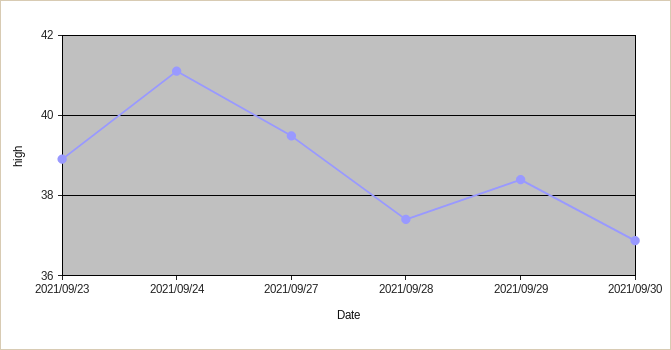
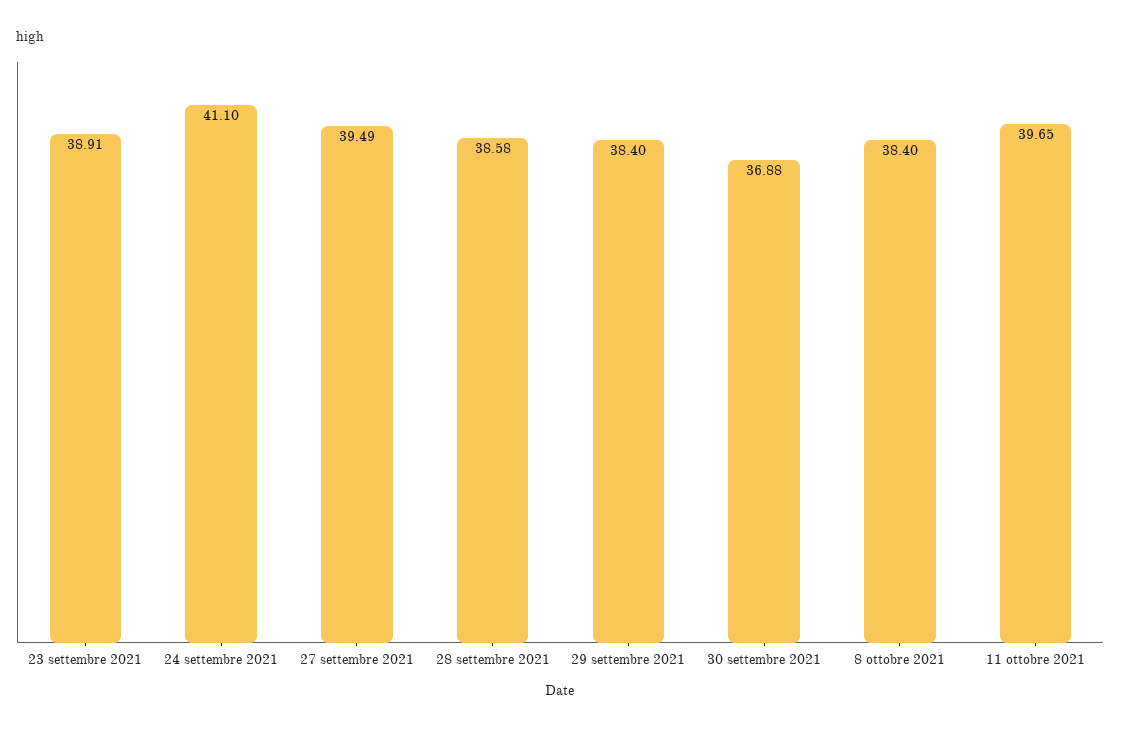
2021/09/28: 37.4 -> 38.58
8 ottobre 2021: none -> 38.4
11 ottobre 2021: none -> 39.65

